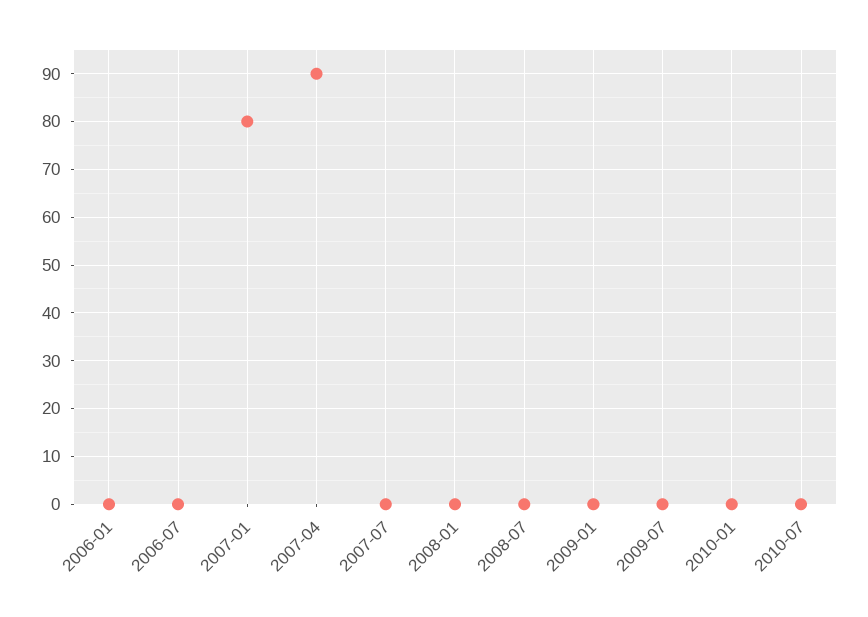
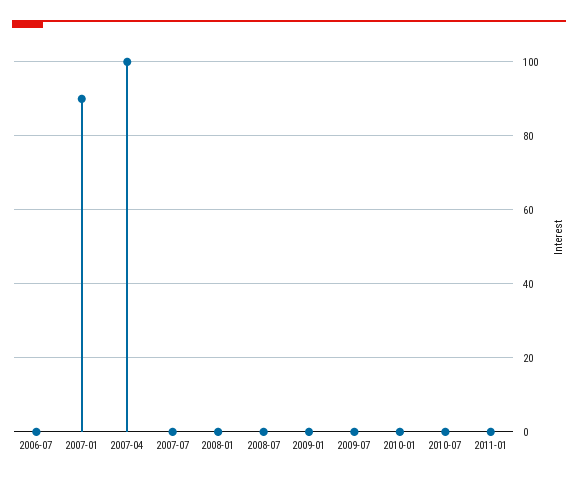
2006-01: 0 -> none
2007-01: 80 -> 90
2007-04: 90 -> 100
2011-01: none -> 0

